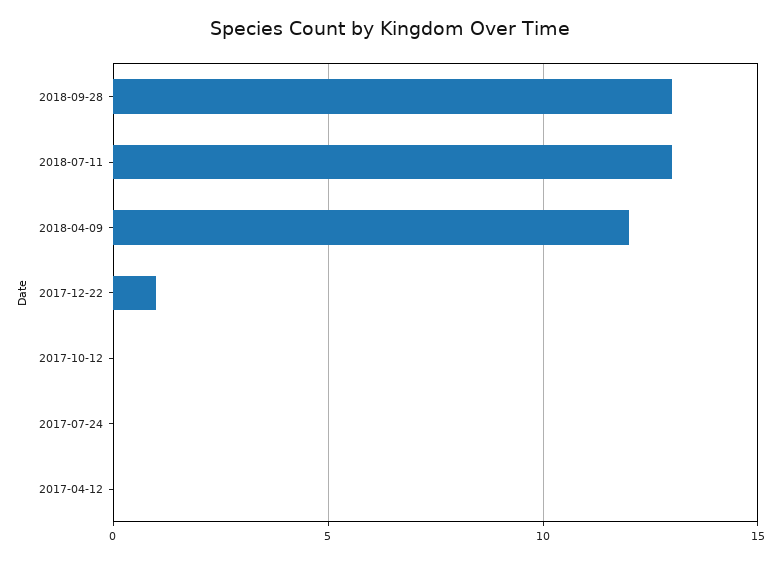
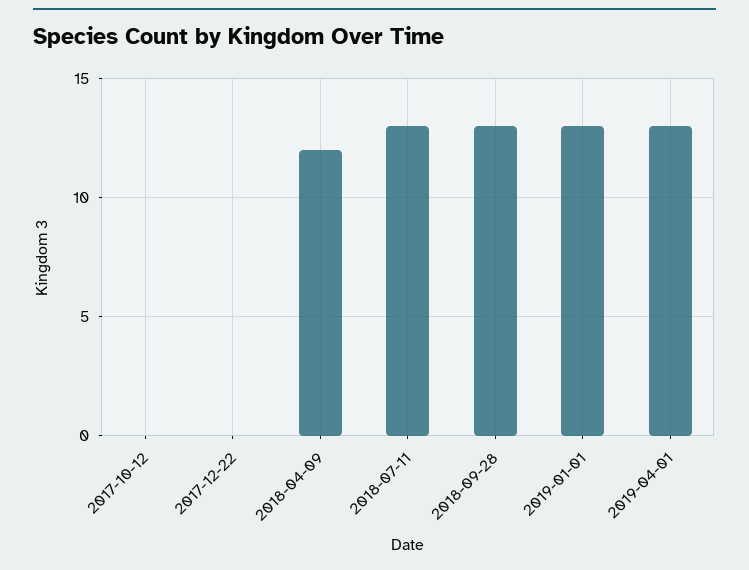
2017-12-22: 1 -> 0
2017-07-24: 0 -> none
2017-04-12: 0 -> none
2019-01-01: none -> 13
2019-04-01: none -> 13

